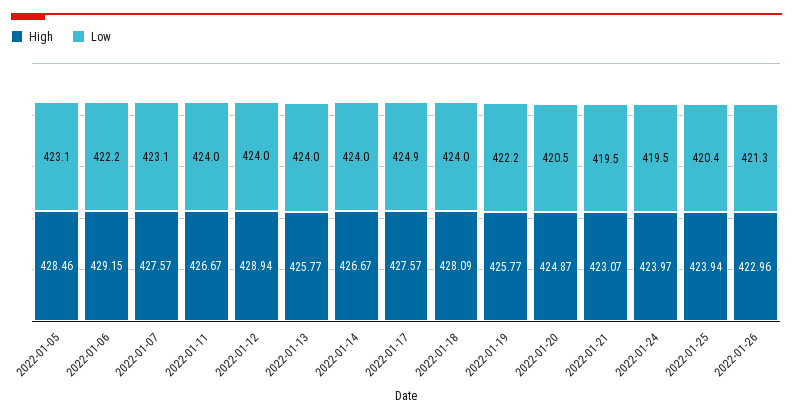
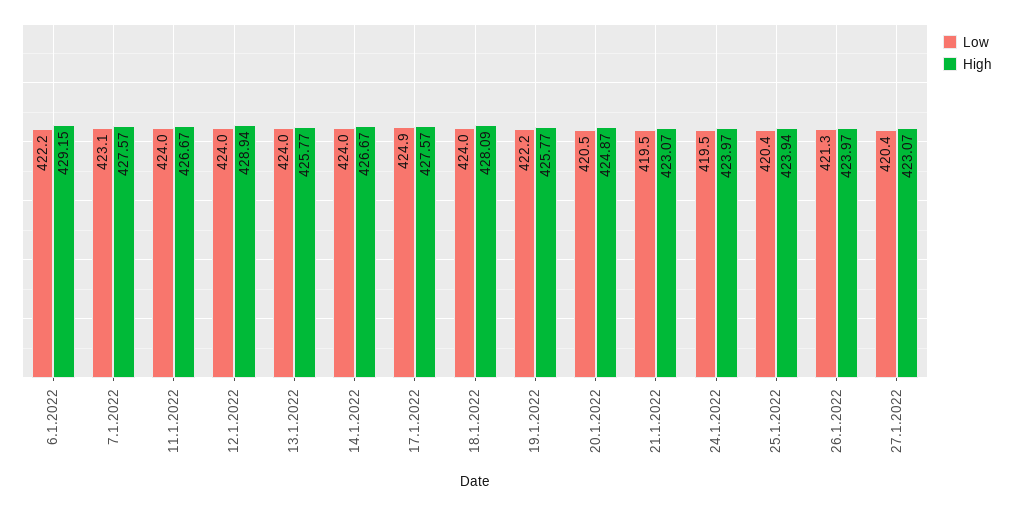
High, 2022-01-05: 428.46 -> none
Low, 2022-01-05: 423.1 -> none
High, 2022-01-26: 422.96 -> 423.97
Low, 27.1.2022: none -> 420.4
High, 27.1.2022: none -> 423.07

